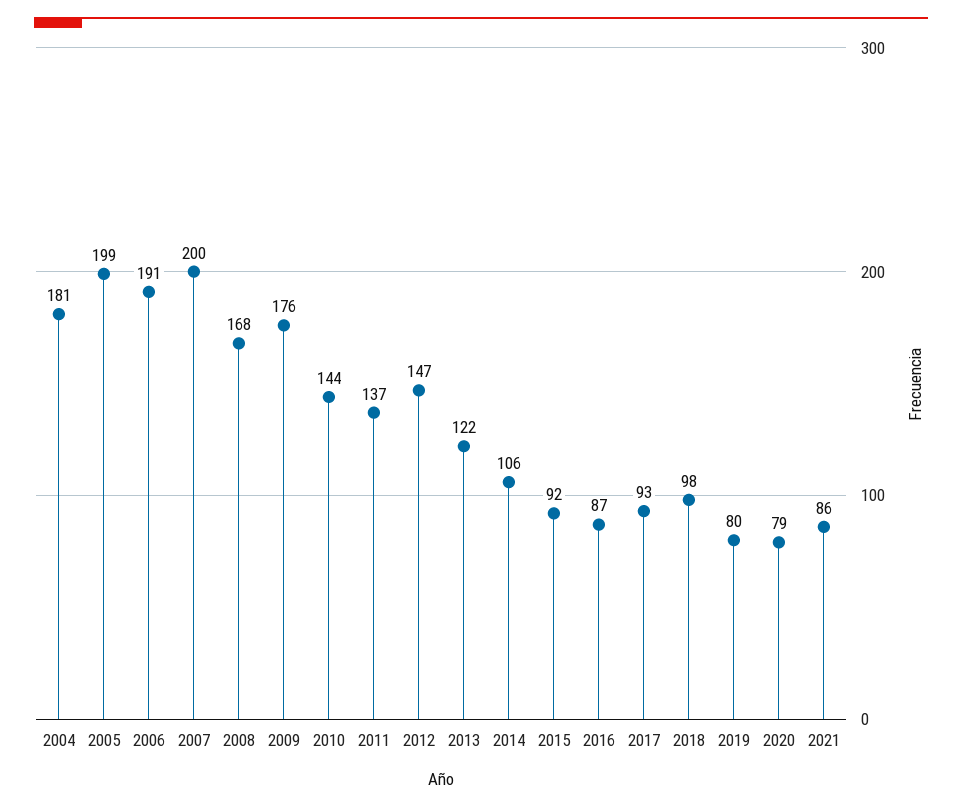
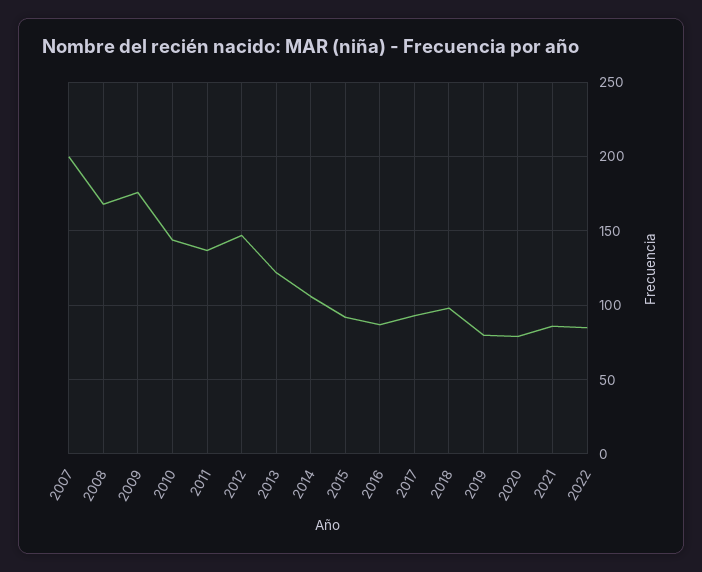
2004: 181 -> none
2005: 199 -> none
2006: 191 -> none
2022: none -> 85

